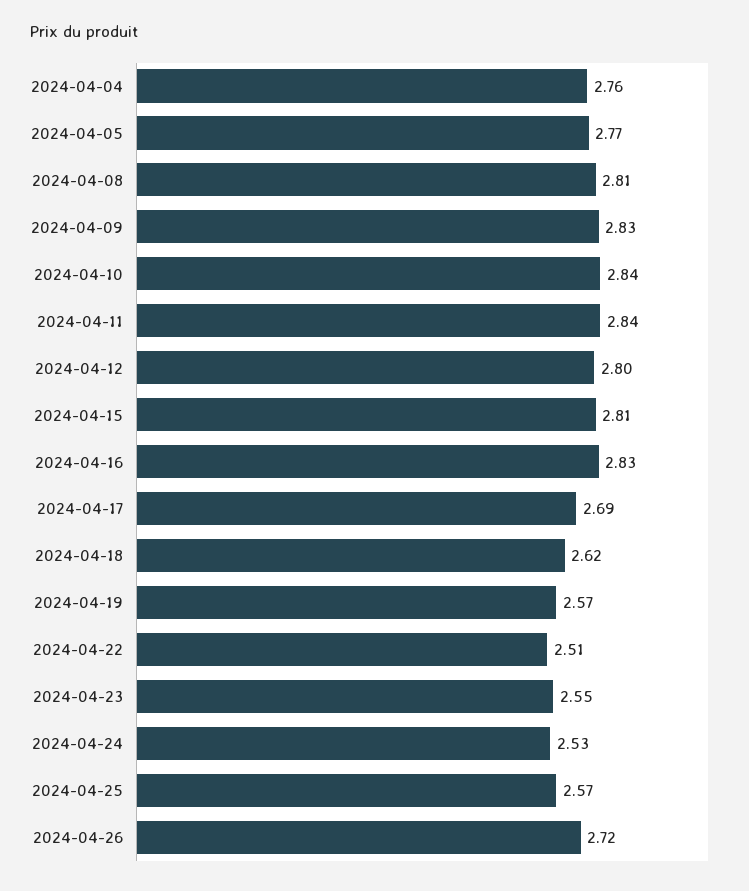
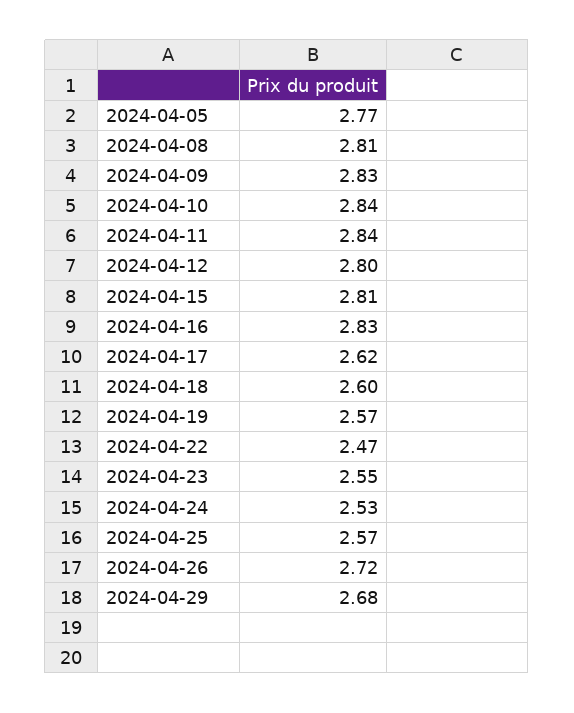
2024-04-04: 2.76 -> none
2024-04-17: 2.69 -> 2.62
2024-04-18: 2.62 -> 2.6
2024-04-22: 2.51 -> 2.47
2024-04-29: none -> 2.68

